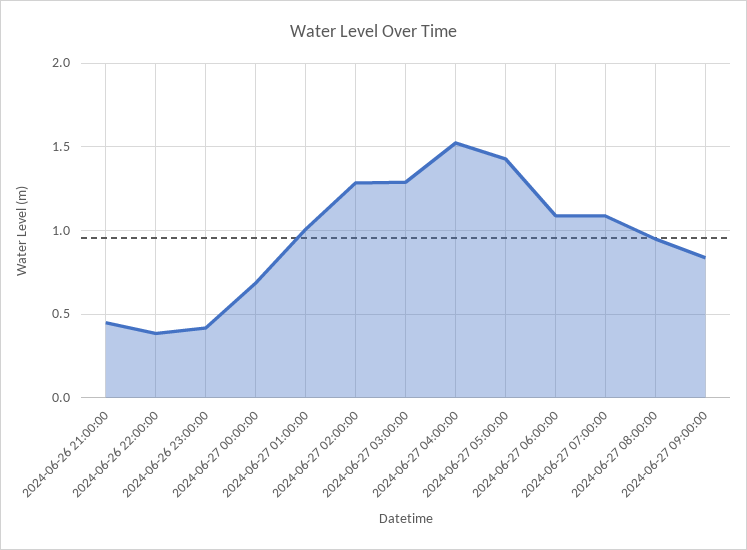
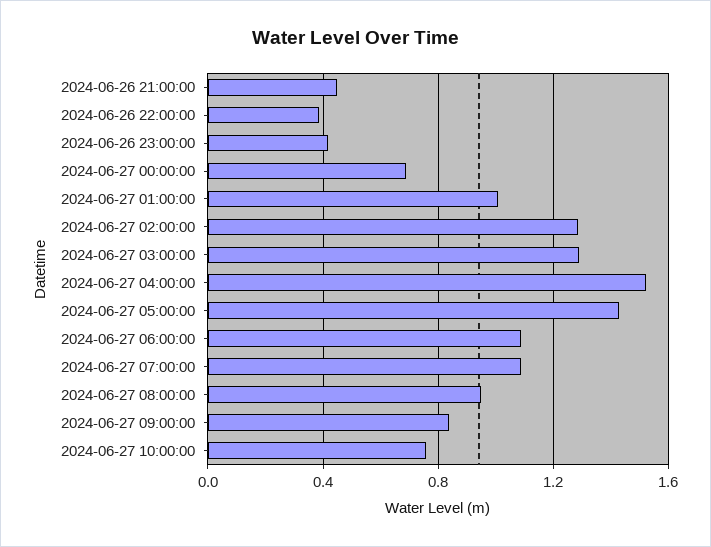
2024-06-27 10:00:00: none -> 0.75

